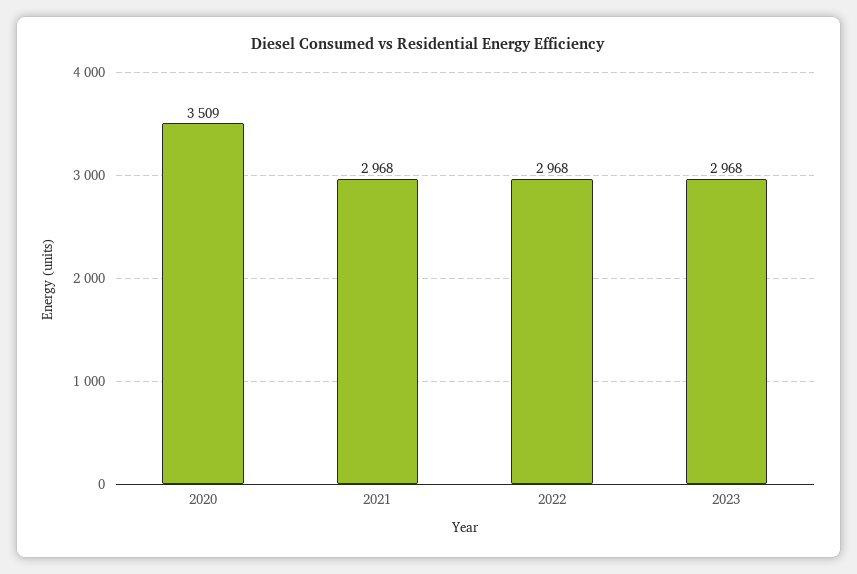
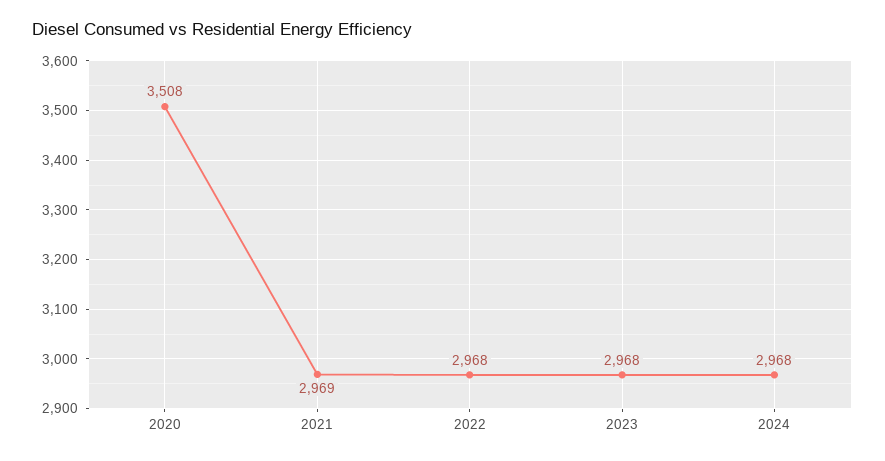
2020: 3509 -> 3508
2021: 2968 -> 2969
2024: none -> 2968

